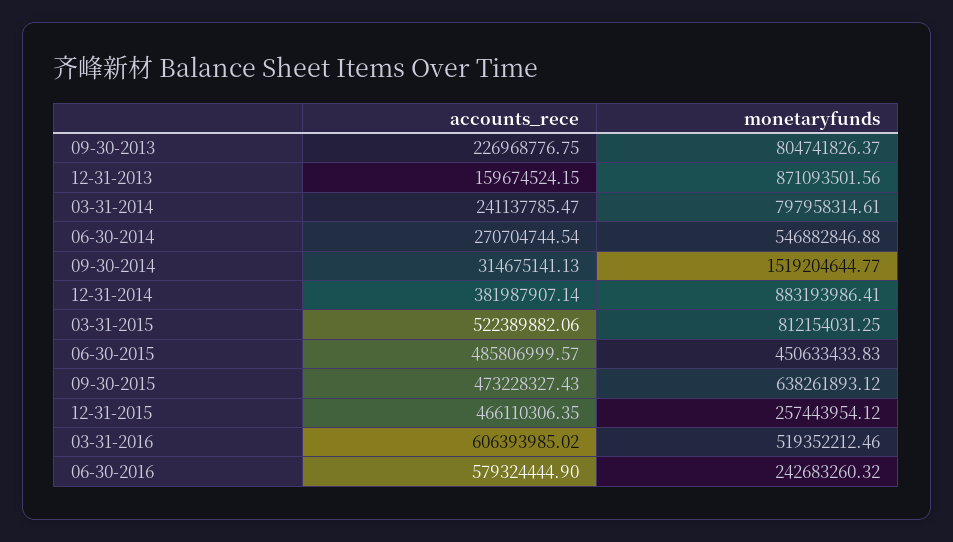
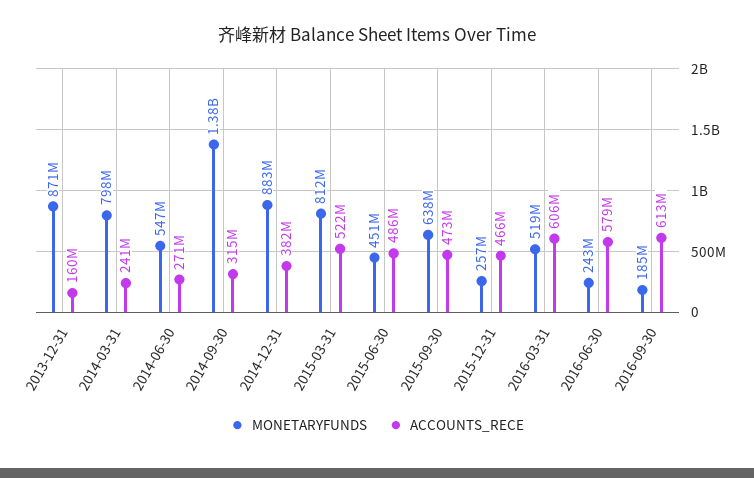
accounts_rece, 09-30-2013: 226968776.75 -> none
monetaryfunds, 09-30-2013: 804741826.37 -> none
monetaryfunds, 09-30-2014: 1519204644.77 -> 1380000000
monetaryfunds, 2016-09-30: none -> 185000000
accounts_rece, 2016-09-30: none -> 613000000

